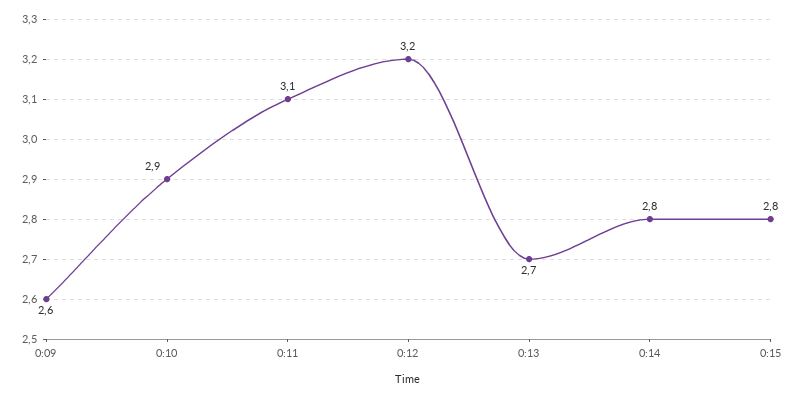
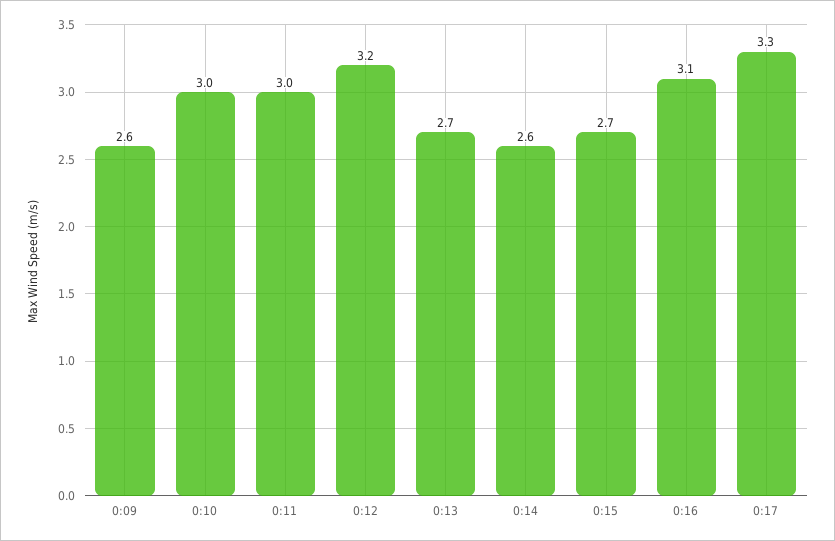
0:10: 2.9 -> 3
0:11: 3.1 -> 3
0:14: 2.8 -> 2.6
0:15: 2.8 -> 2.7
0:16: none -> 3.1
0:17: none -> 3.3

